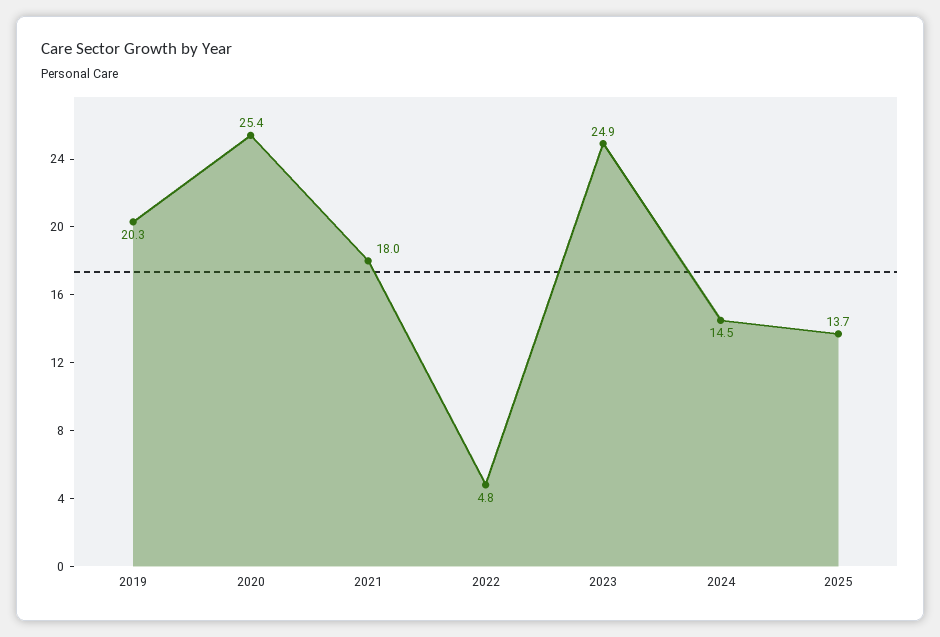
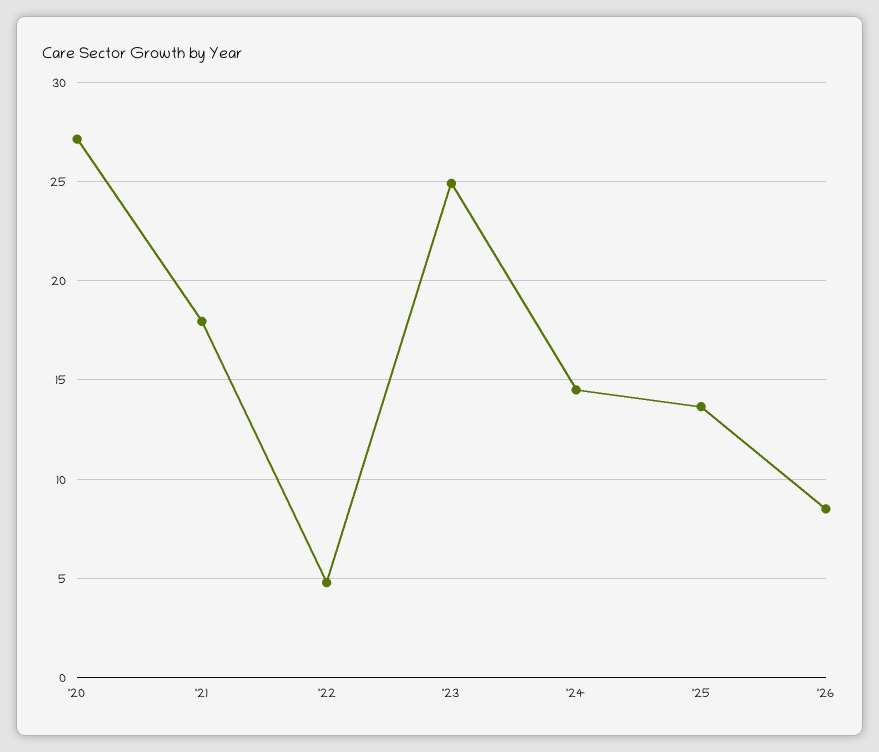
2019: 20.3 -> none
2020: 25.4 -> 27
'26: none -> 8.5

